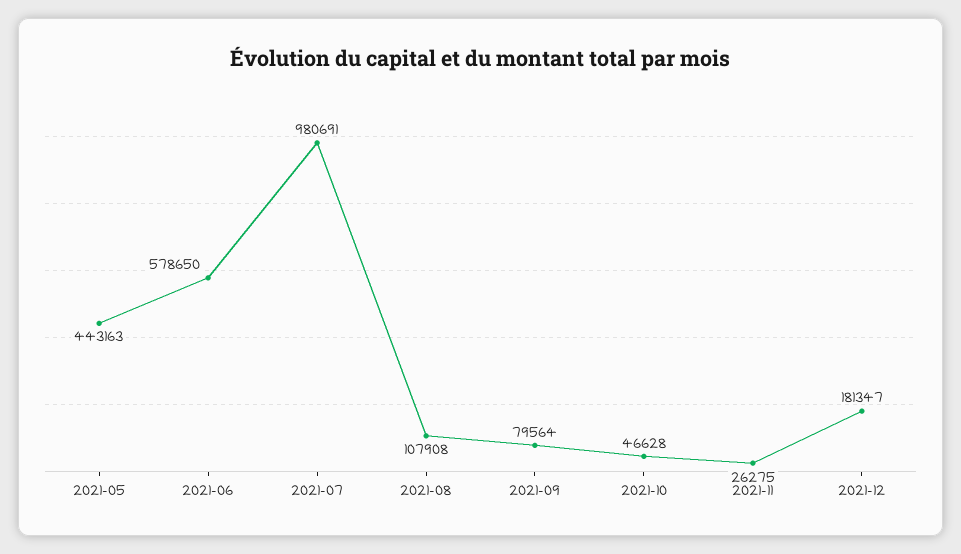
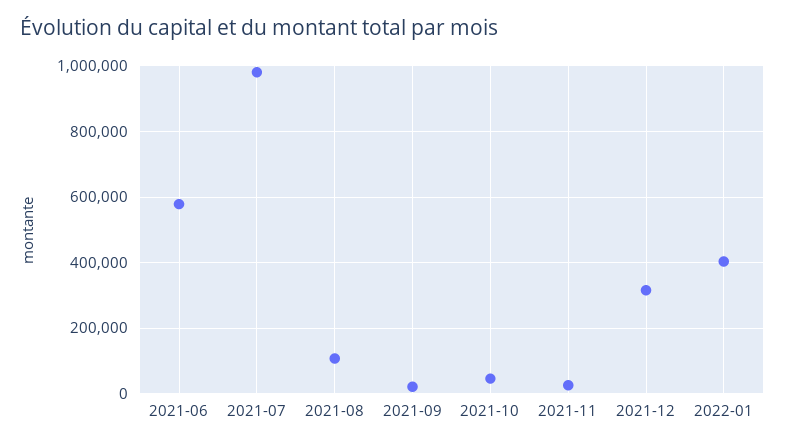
2021-05: 443163 -> none
2021-09: 79564 -> 20000
2021-12: 181347 -> 320000
2022-01: none -> 400000

